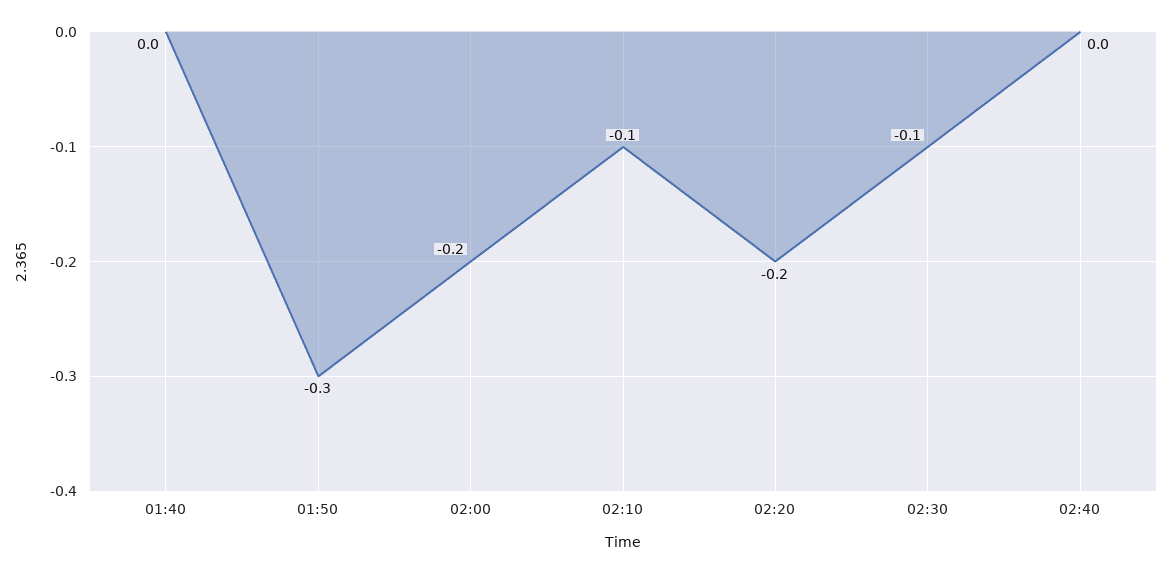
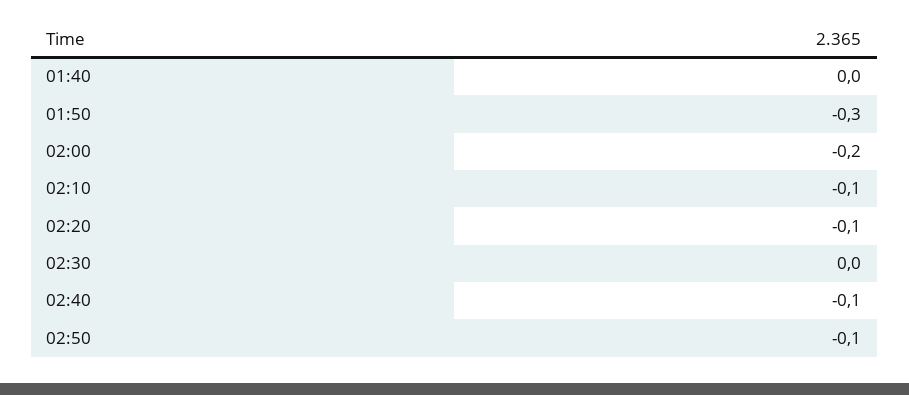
02:20: -0.2 -> -0.1
02:30: -0.1 -> 0
02:40: 0 -> -0.1
02:50: none -> -0.1

